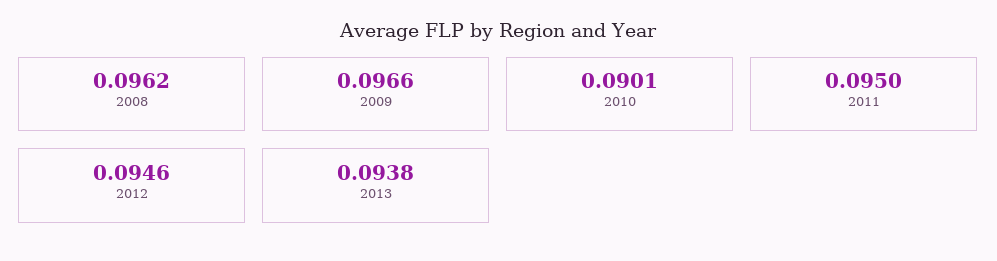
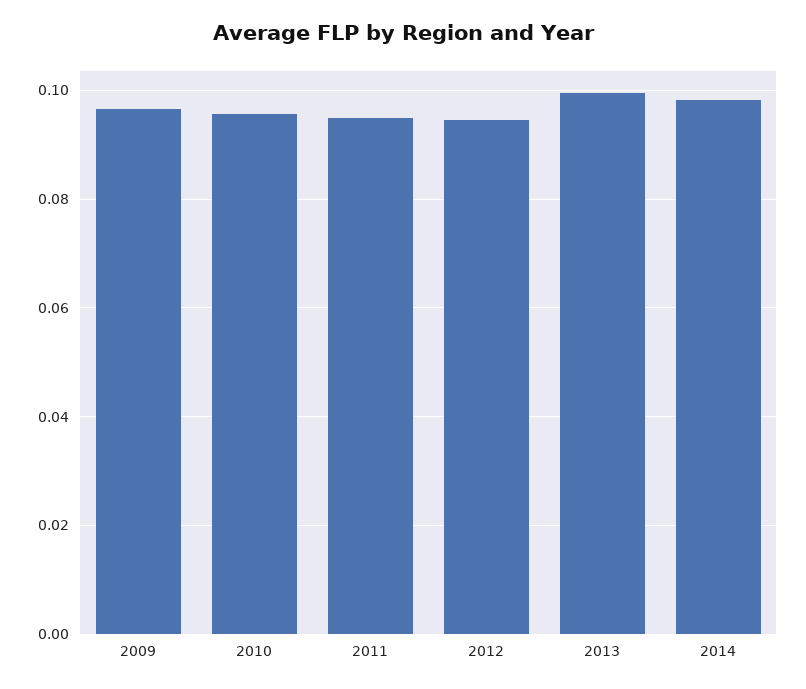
2008: 0.0962 -> none
2010: 0.0901 -> 0.096
2013: 0.0938 -> 0.1
2014: none -> 0.098

